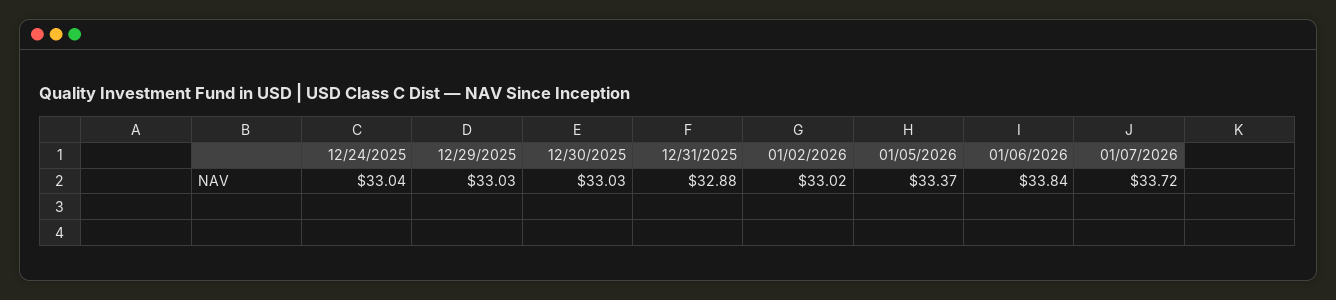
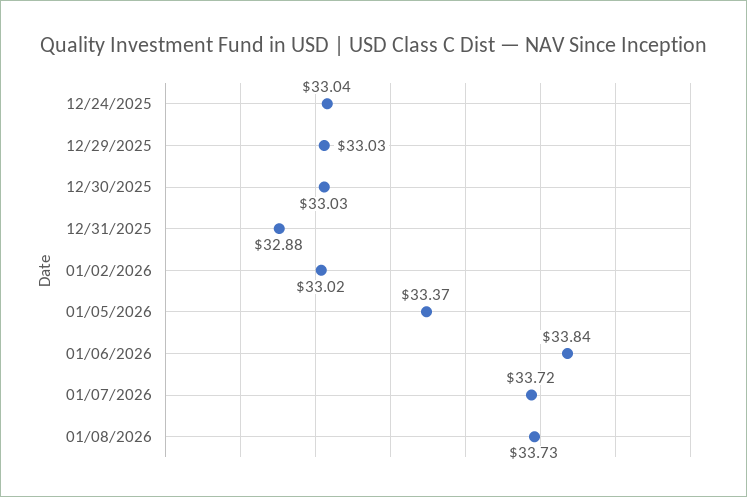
01/08/2026: none -> 33.73

